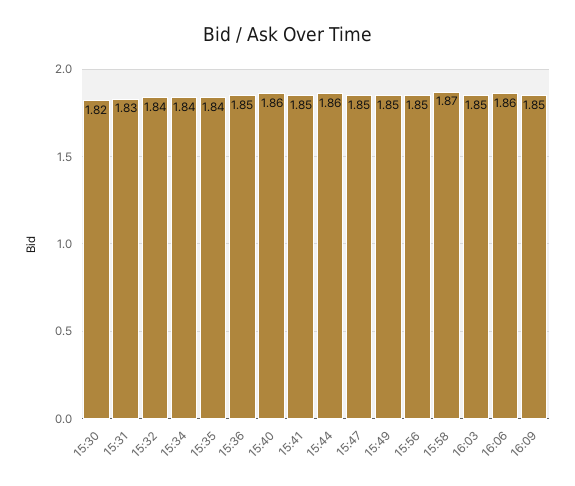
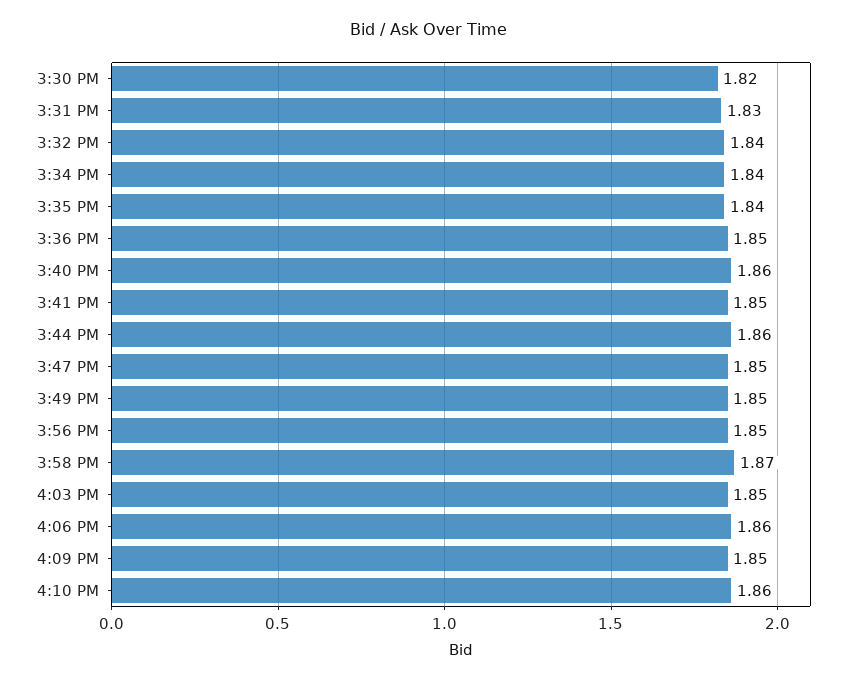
4:10 PM: none -> 1.86

